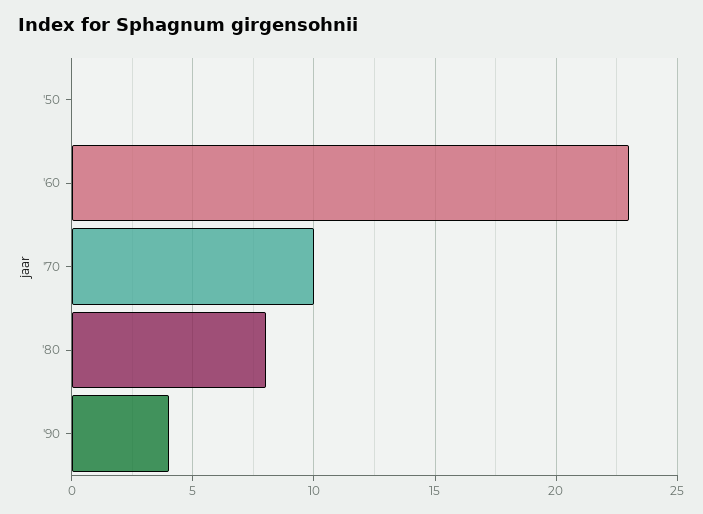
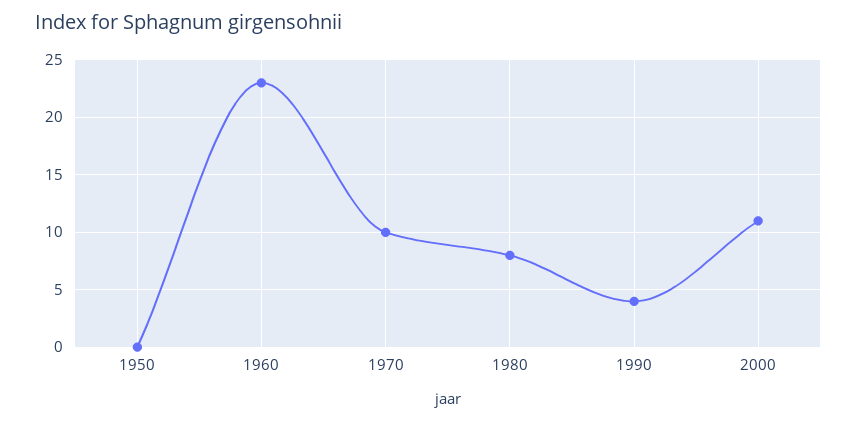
2000: none -> 11

